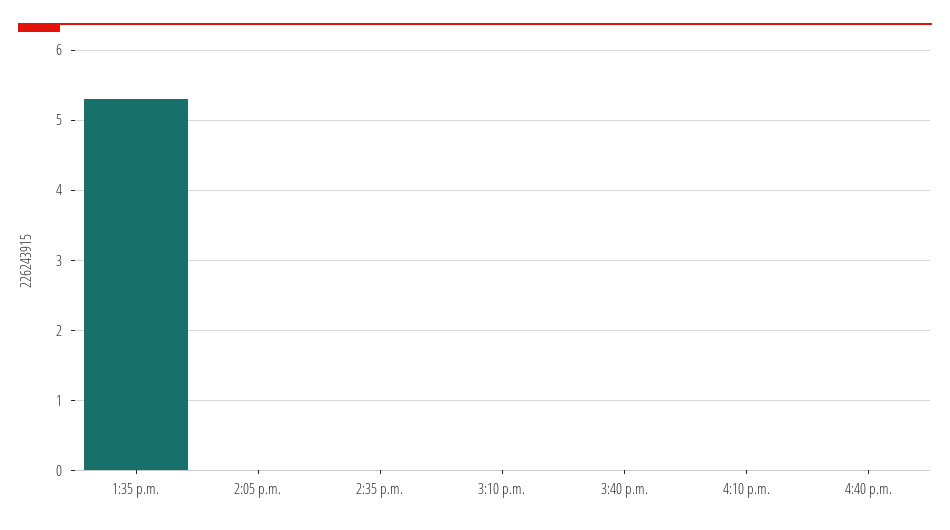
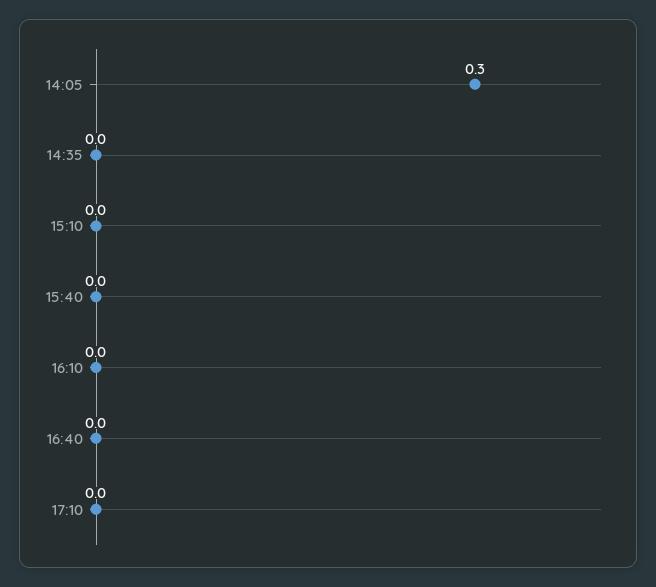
1:35 p.m.: 5.3 -> none
2:05 p.m.: 0 -> 0.3
17:10: none -> 0

